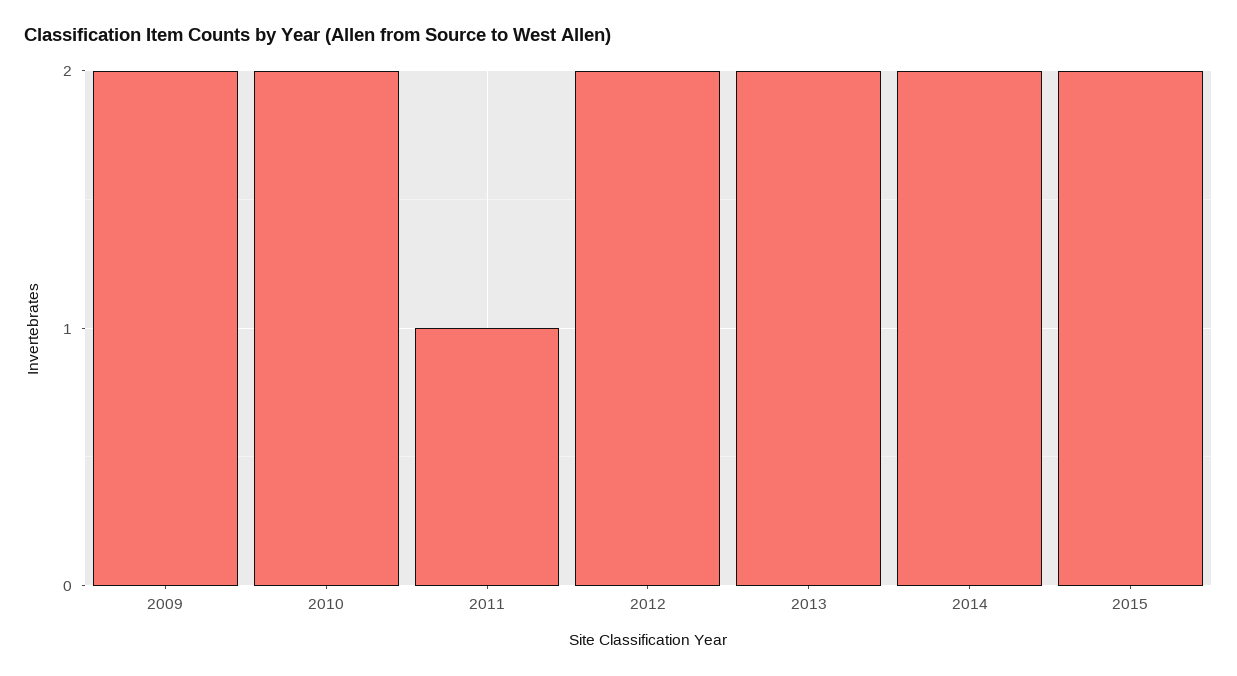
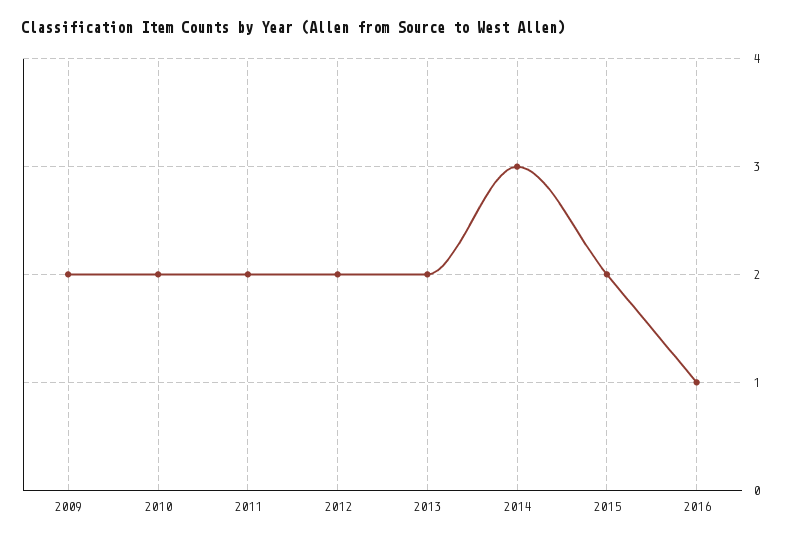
2011: 1 -> 2
2014: 2 -> 3
2016: none -> 1

